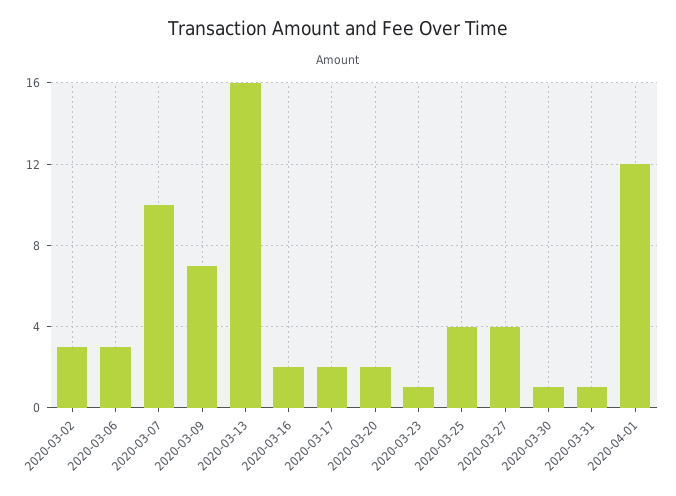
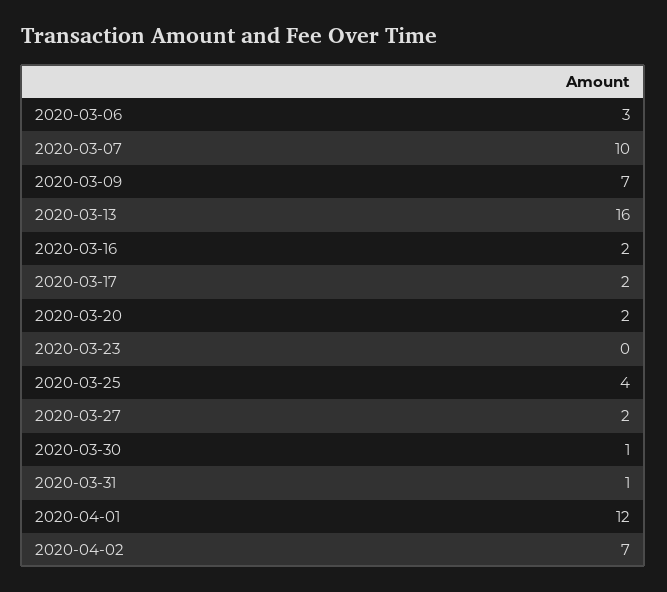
2020-03-02: 3 -> none
2020-03-23: 1 -> 0
2020-03-27: 4 -> 2
2020-04-02: none -> 7

